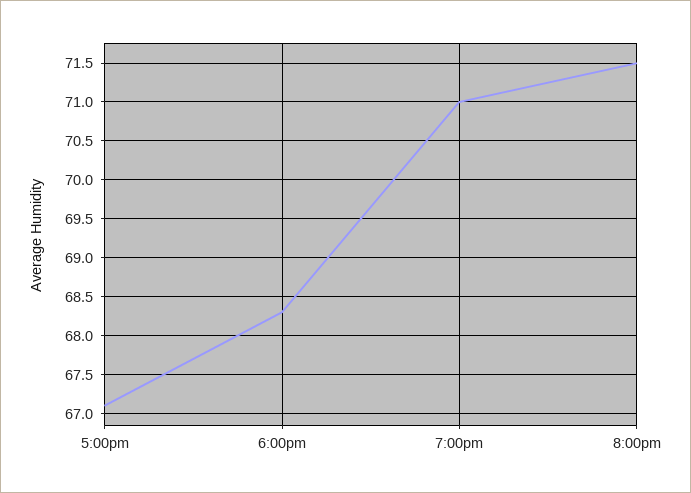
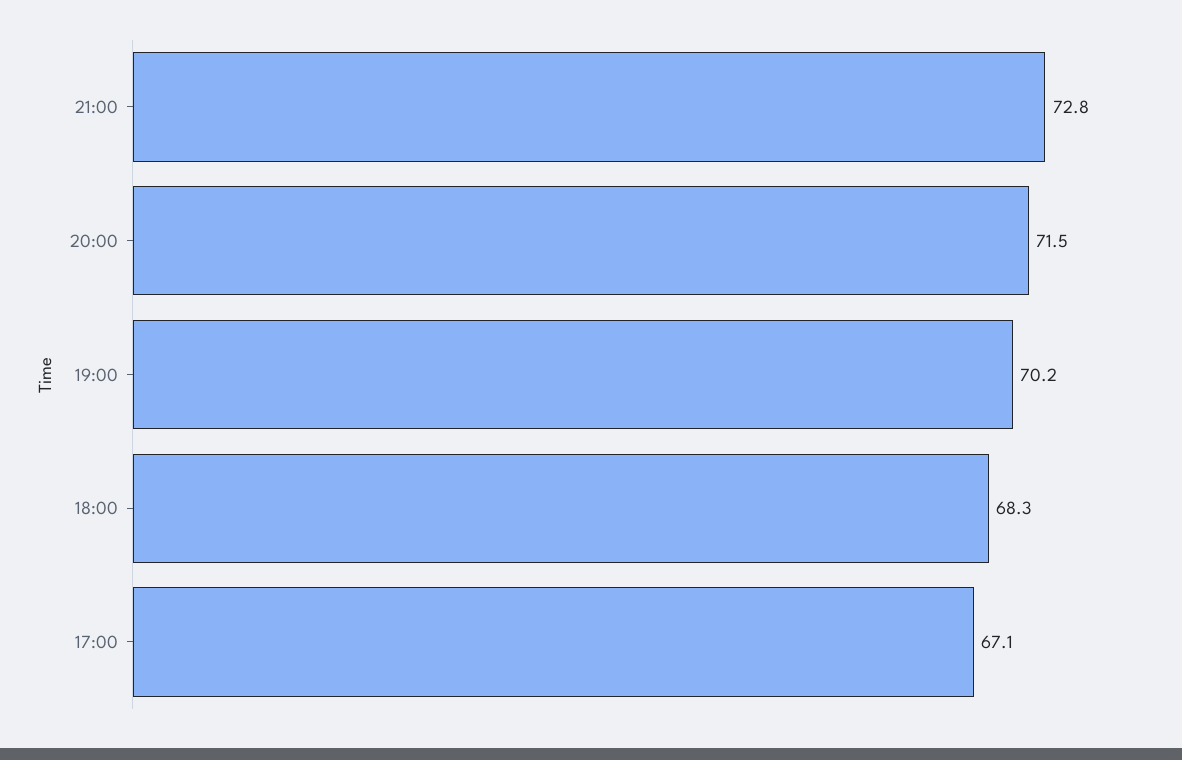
7:00pm: 71 -> 70.2
21:00: none -> 72.8

